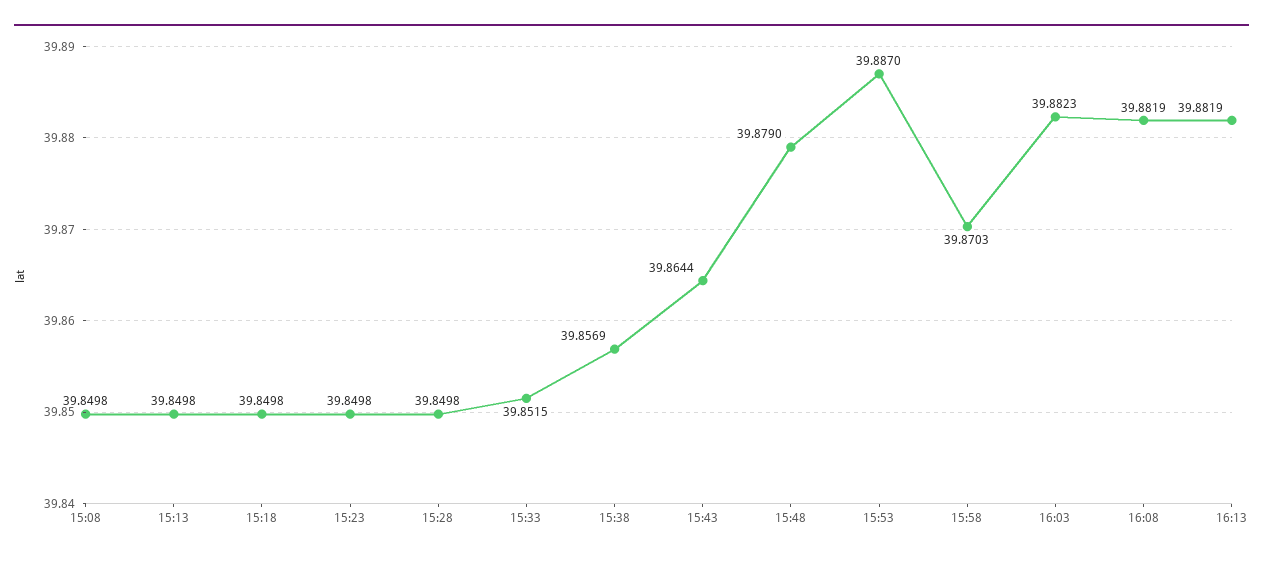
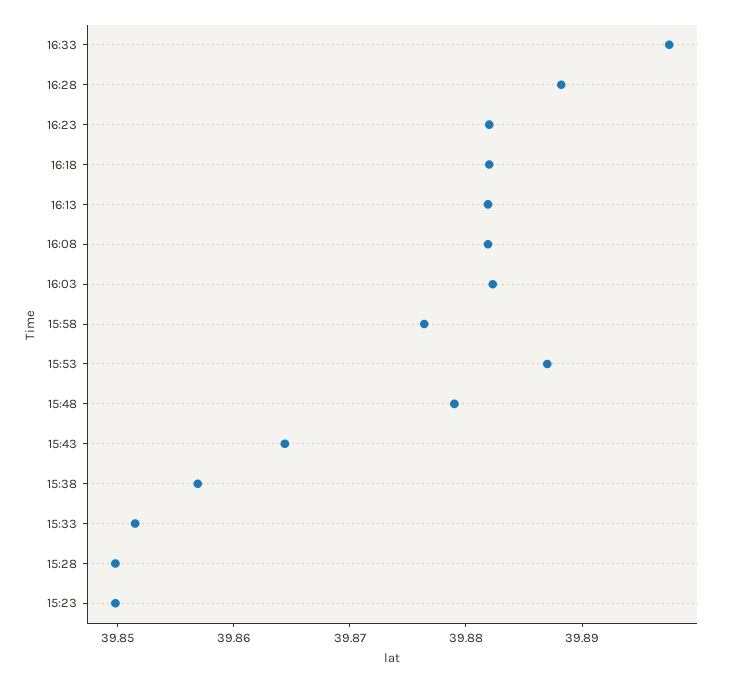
15:08: 39.8498 -> none
15:13: 39.8498 -> none
15:18: 39.8498 -> none
15:58: 39.8703 -> 39.876
16:33: none -> 39.898
16:28: none -> 39.888
16:23: none -> 39.882
16:18: none -> 39.882

